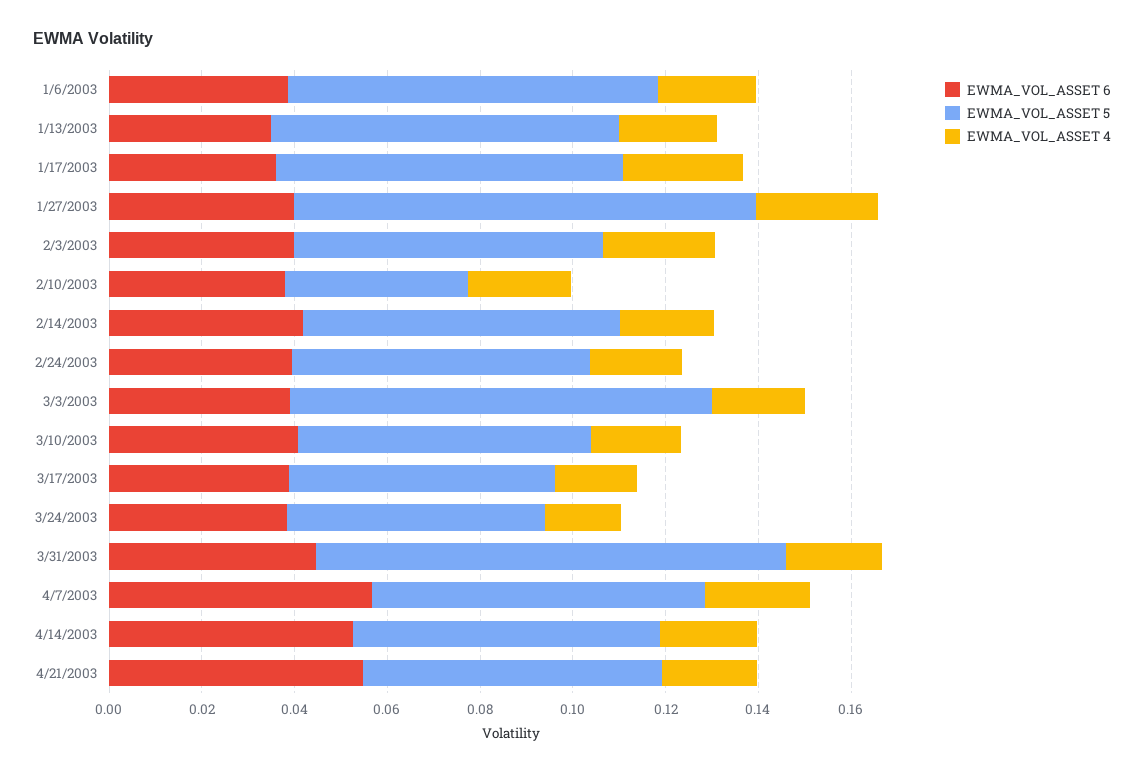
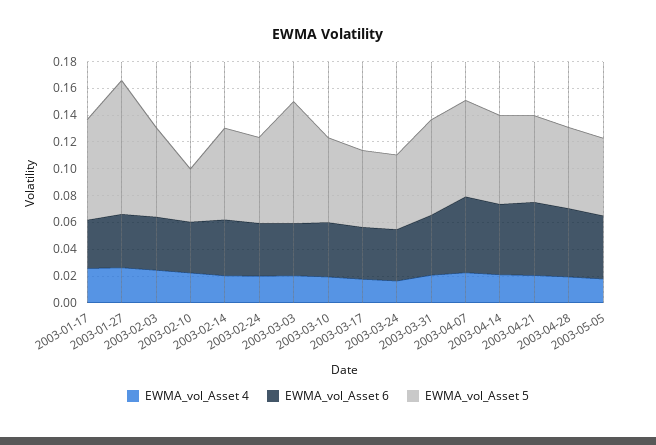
EWMA_VOL_ASSET 6, 1/6/2003: 0.04 -> none
EWMA_VOL_ASSET 5, 1/6/2003: 0.08 -> none
EWMA_VOL_ASSET 4, 1/6/2003: 0.02 -> none
EWMA_VOL_ASSET 6, 1/13/2003: 0.035 -> none
EWMA_VOL_ASSET 5, 1/13/2003: 0.075 -> none
EWMA_VOL_ASSET 4, 1/13/2003: 0.02 -> none
EWMA_VOL_ASSET 5, 3/31/2003: 0.1 -> 0.07
EWMA_VOL_ASSET 4, 2003-04-28: none -> 0.02
EWMA_VOL_ASSET 6, 2003-04-28: none -> 0.05
EWMA_VOL_ASSET 5, 2003-04-28: none -> 0.06
EWMA_VOL_ASSET 4, 2003-05-05: none -> 0.02
EWMA_VOL_ASSET 6, 2003-05-05: none -> 0.05
EWMA_VOL_ASSET 5, 2003-05-05: none -> 0.06

